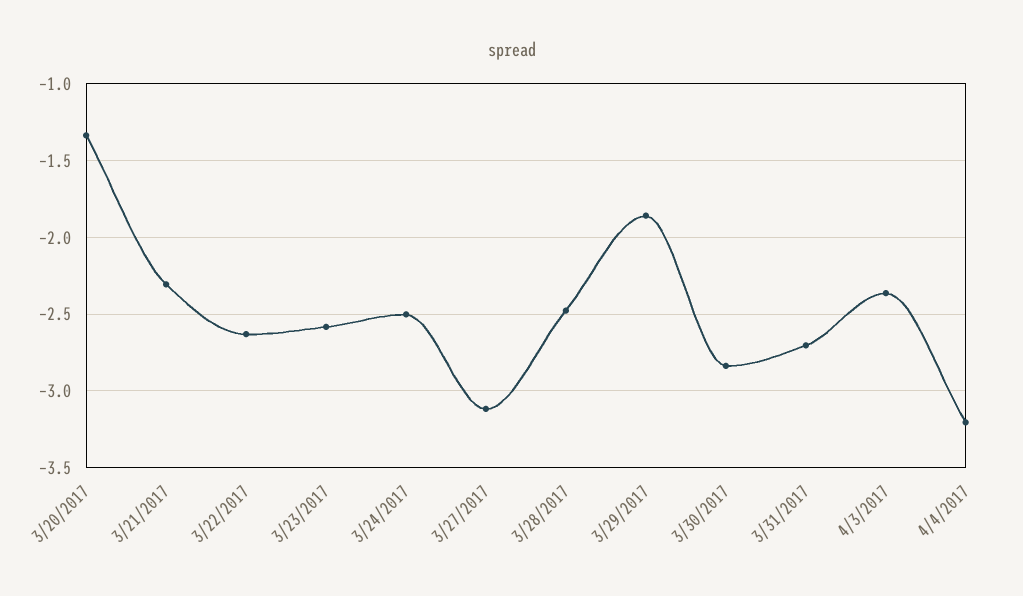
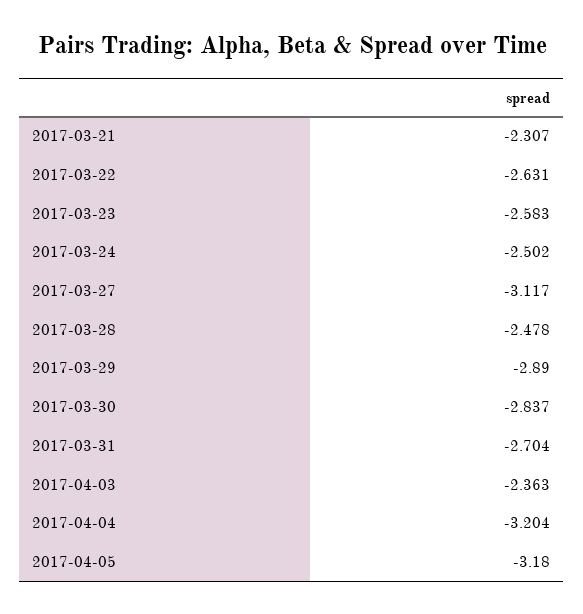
3/20/2017: -1.35 -> none
3/29/2017: -1.85 -> -2.89
2017-04-05: none -> -3.18

